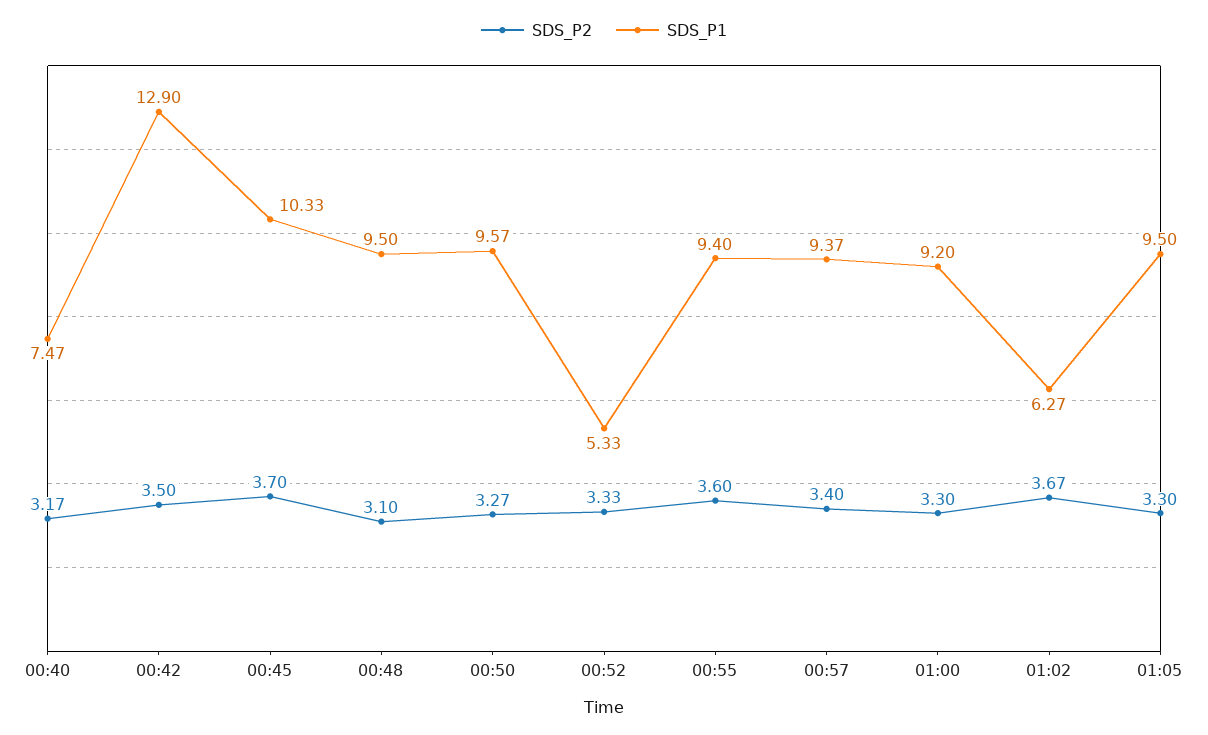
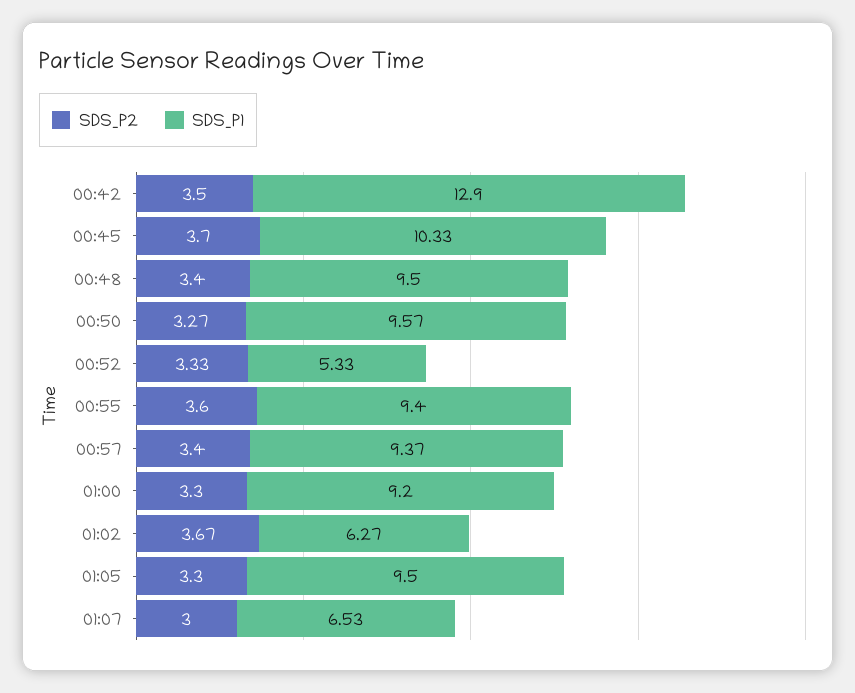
SDS_P2, 00:40: 3.17 -> none
SDS_P1, 00:40: 7.47 -> none
SDS_P2, 00:48: 3.1 -> 3.4
SDS_P2, 01:07: none -> 3
SDS_P1, 01:07: none -> 6.53

